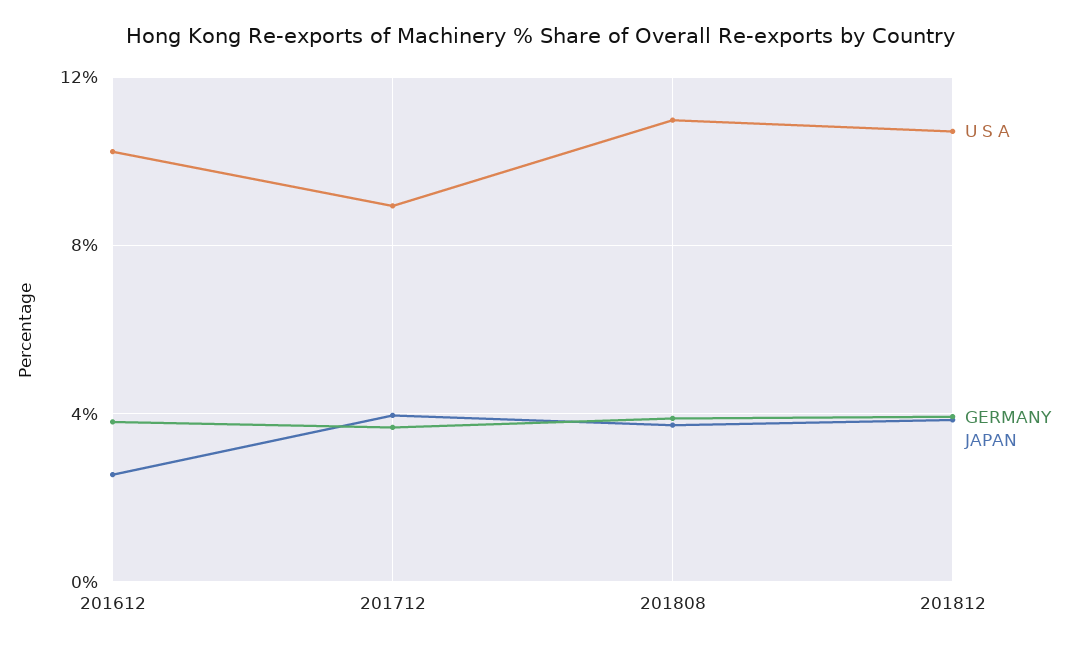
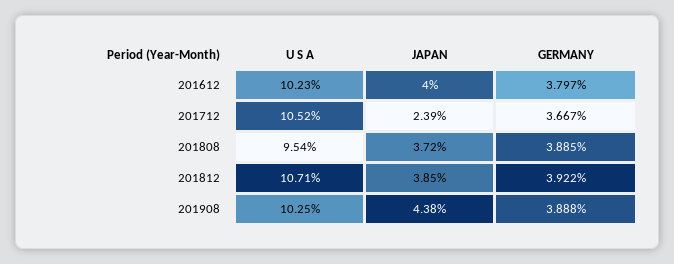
JAPAN, 201612: 2.5 -> 4
U S A, 201712: 9 -> 10.52
JAPAN, 201712: 4 -> 2.39
U S A, 201808: 11 -> 9.54
U S A, 201908: none -> 10.25
JAPAN, 201908: none -> 4.38
GERMANY, 201908: none -> 3.888

